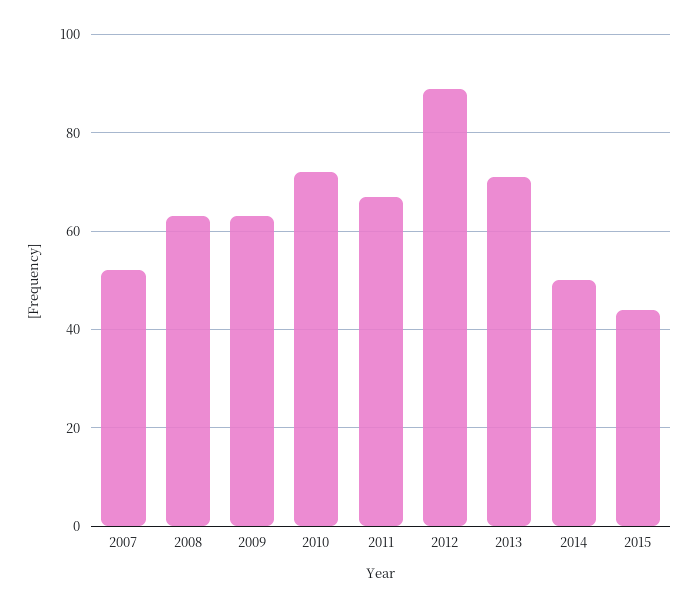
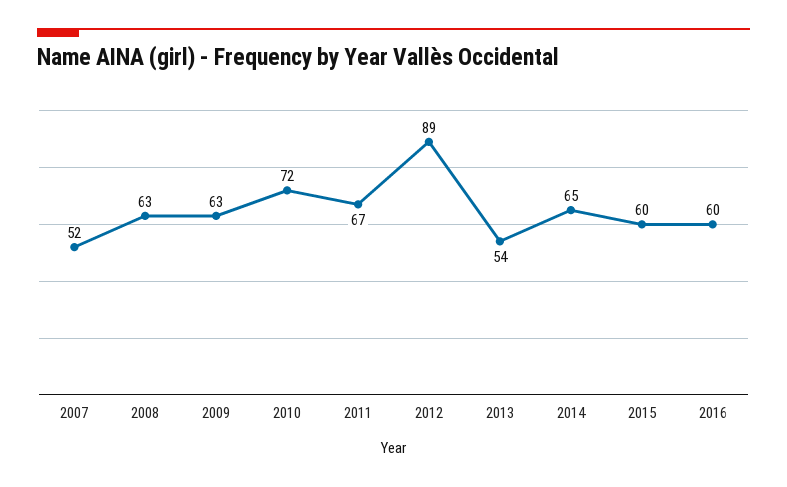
2013: 70 -> 54
2014: 50 -> 65
2015: 45 -> 60
2016: none -> 60

